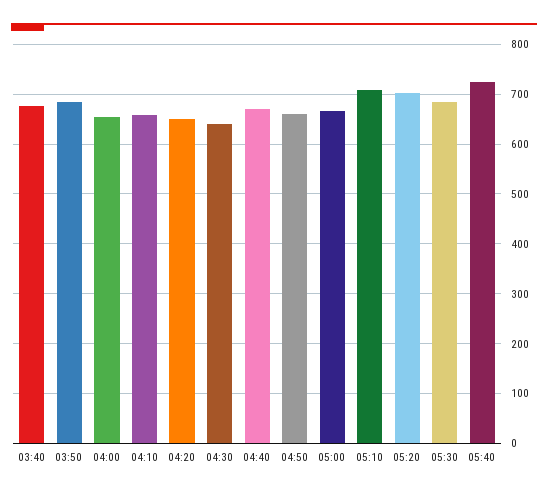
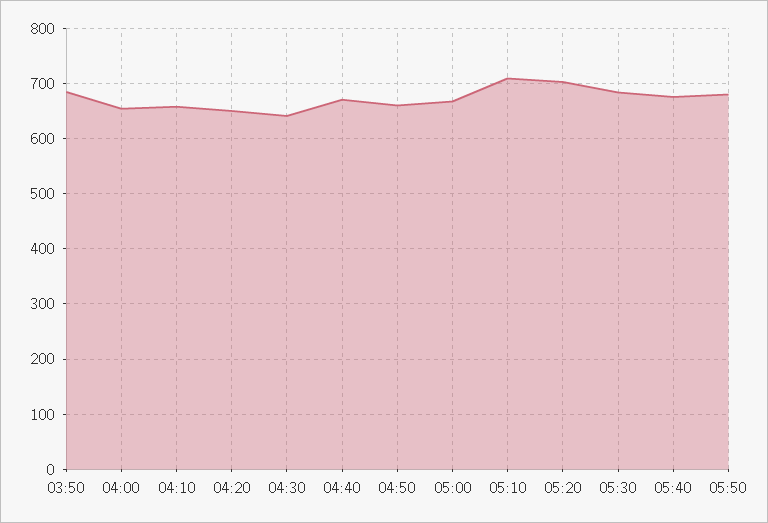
03:40: 680 -> none
05:40: 720 -> 680
05:50: none -> 680

